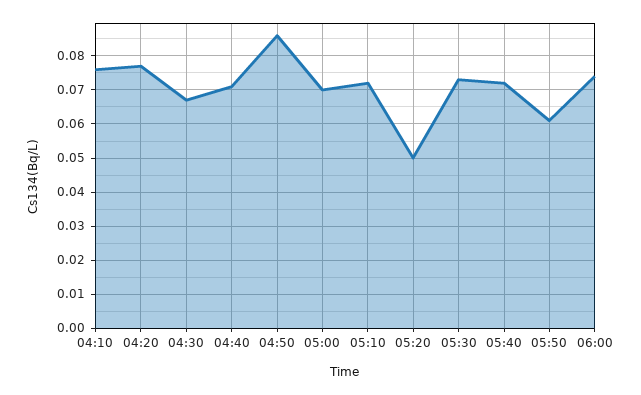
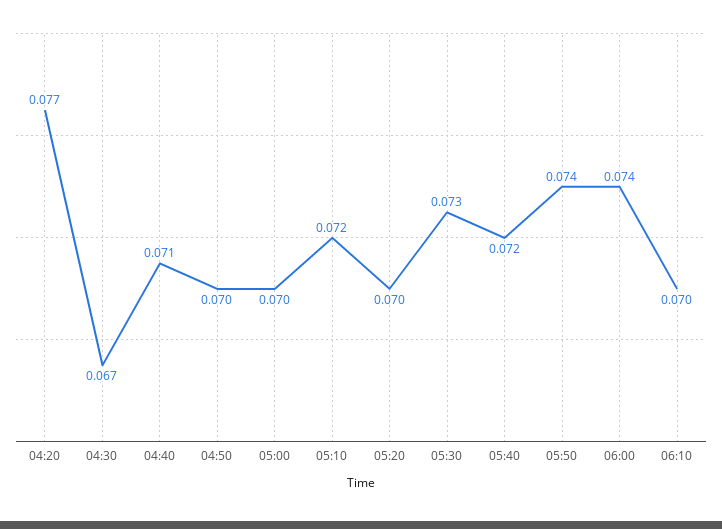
04:10: 0.075 -> none
04:50: 0.085 -> 0.07
05:20: 0.05 -> 0.07
05:50: 0.06 -> 0.074
06:10: none -> 0.07

